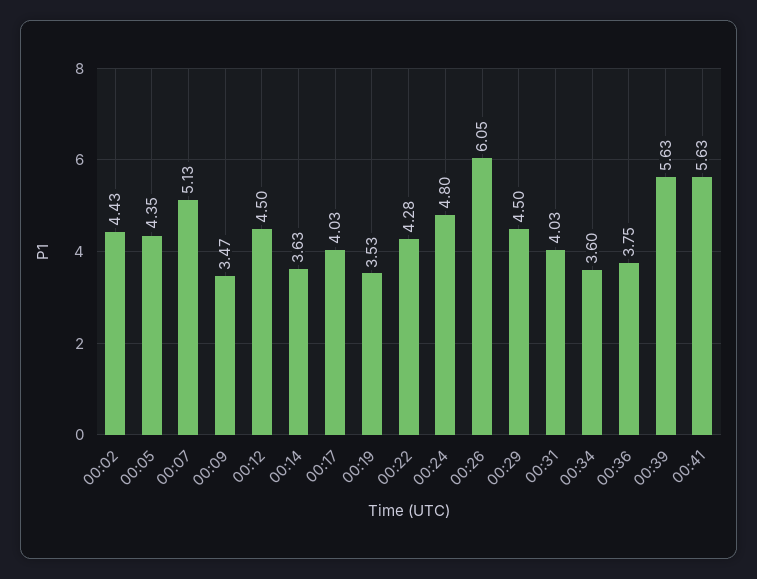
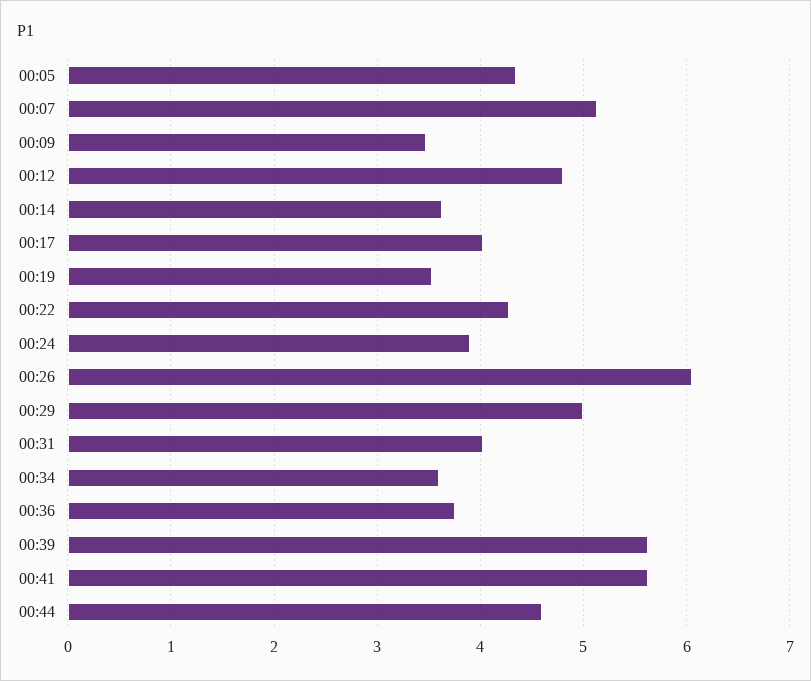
00:02: 4.43 -> none
00:12: 4.5 -> 4.8
00:24: 4.8 -> 3.9
00:29: 4.5 -> 5
00:44: none -> 4.6

